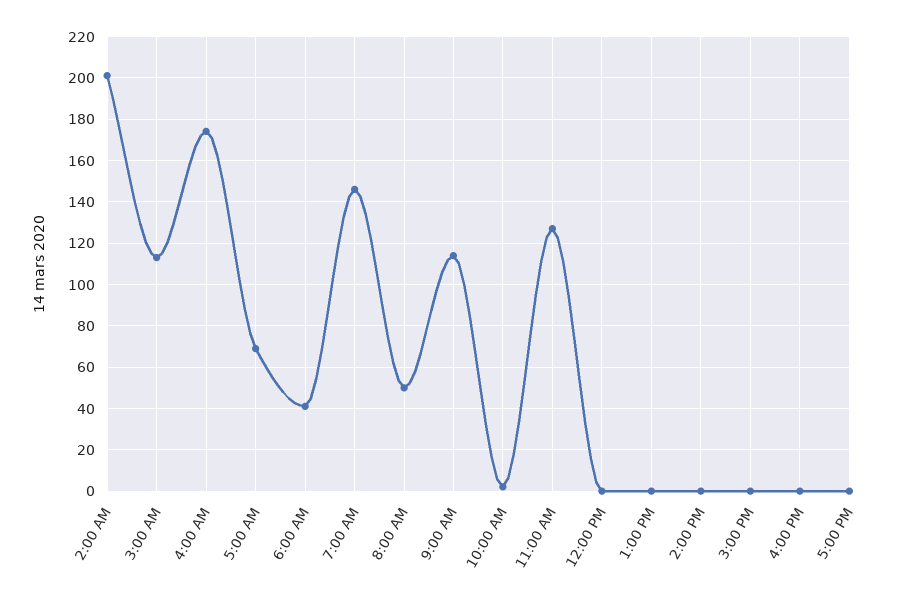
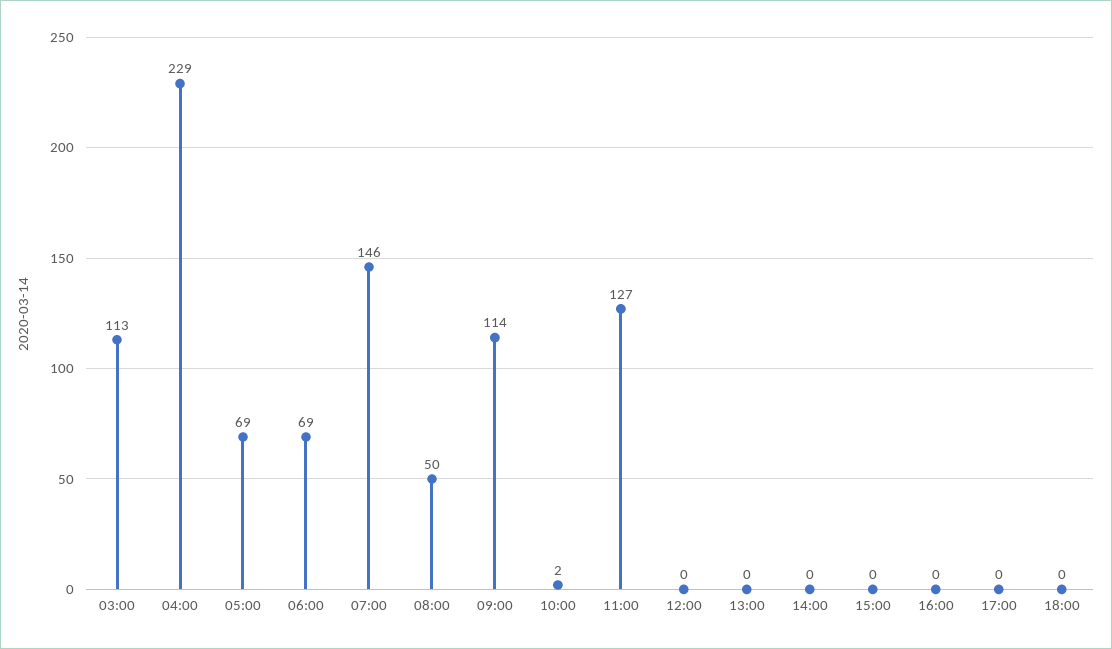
2:00 AM: 200 -> none
4:00 AM: 175 -> 229
6:00 AM: 40 -> 69
18:00: none -> 0

